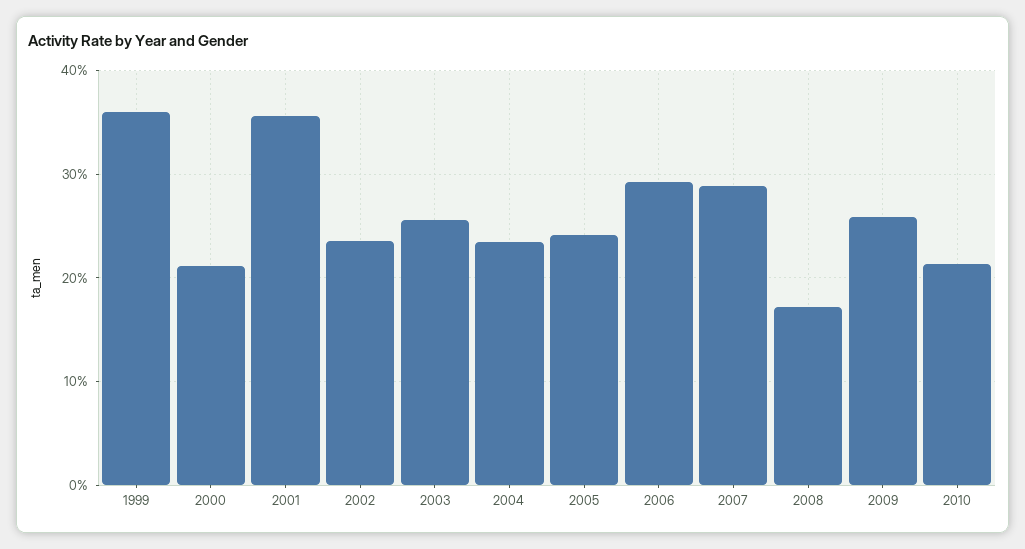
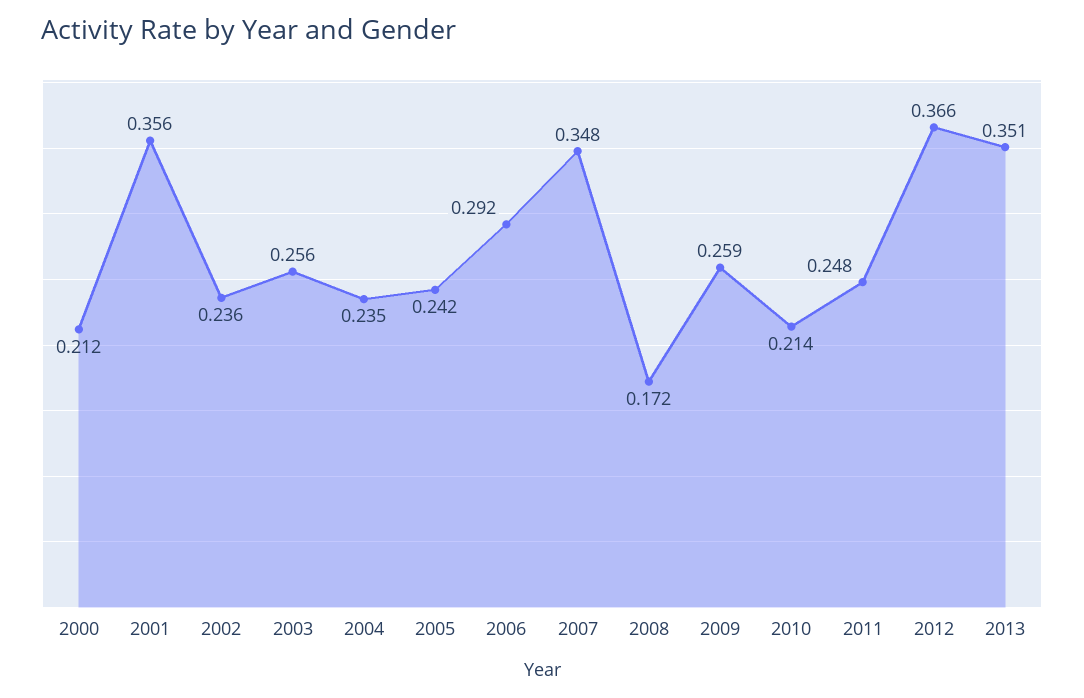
1999: 0.36 -> none
2007: 0.29 -> 0.348
2011: none -> 0.248
2012: none -> 0.366
2013: none -> 0.351

